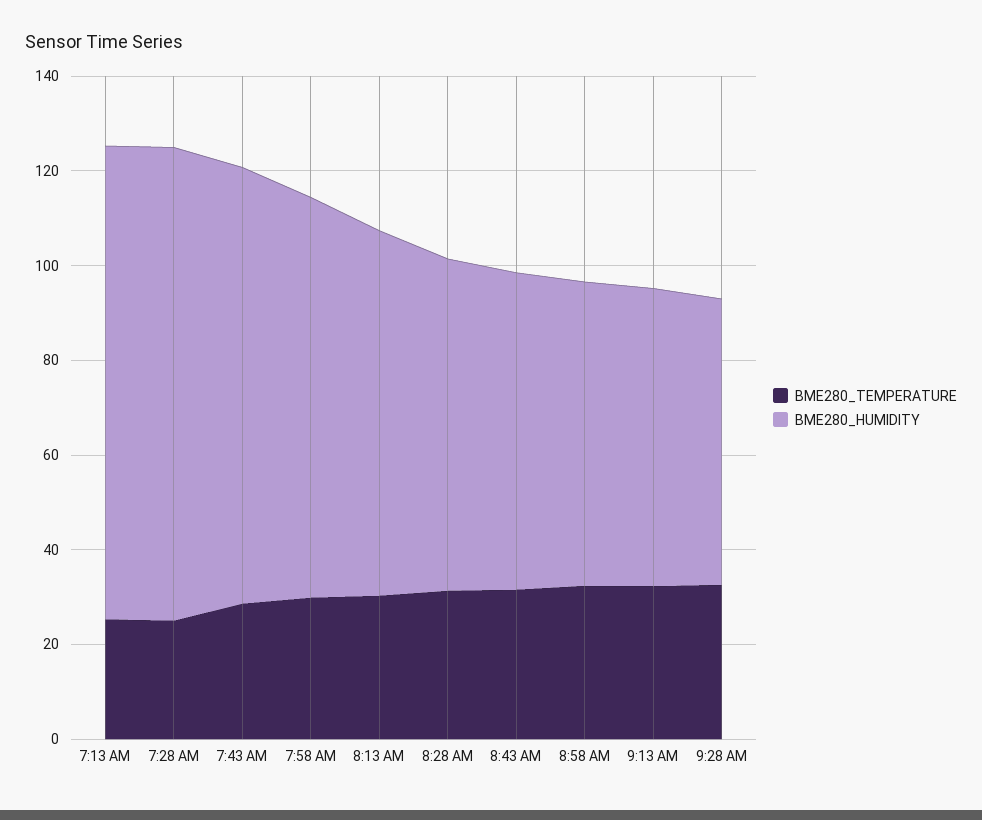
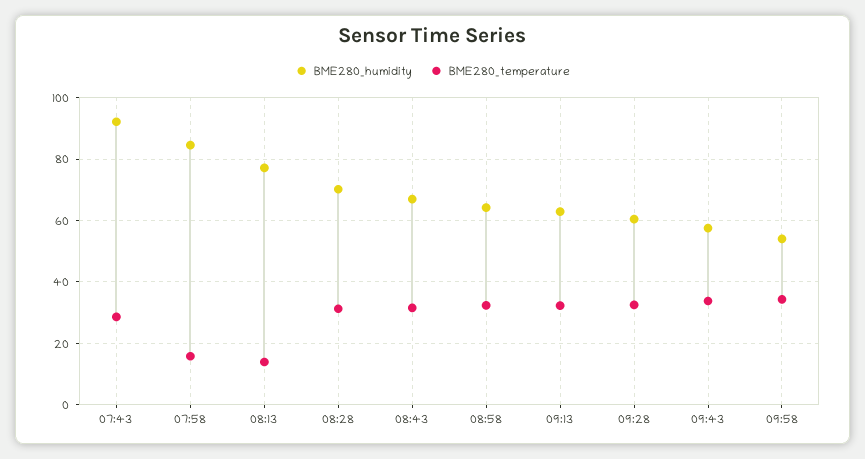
BME280_TEMPERATURE, 7:13 AM: 25 -> none
BME280_HUMIDITY, 7:13 AM: 100 -> none
BME280_TEMPERATURE, 7:28 AM: 25 -> none
BME280_HUMIDITY, 7:28 AM: 100 -> none
BME280_TEMPERATURE, 7:58 AM: 30 -> 16
BME280_TEMPERATURE, 8:13 AM: 30 -> 14
BME280_HUMIDITY, 09:43: none -> 58
BME280_TEMPERATURE, 09:43: none -> 34
BME280_HUMIDITY, 09:58: none -> 54
BME280_TEMPERATURE, 09:58: none -> 34

